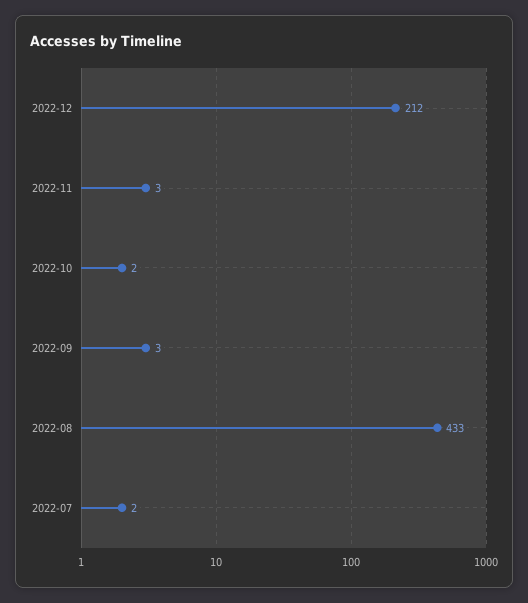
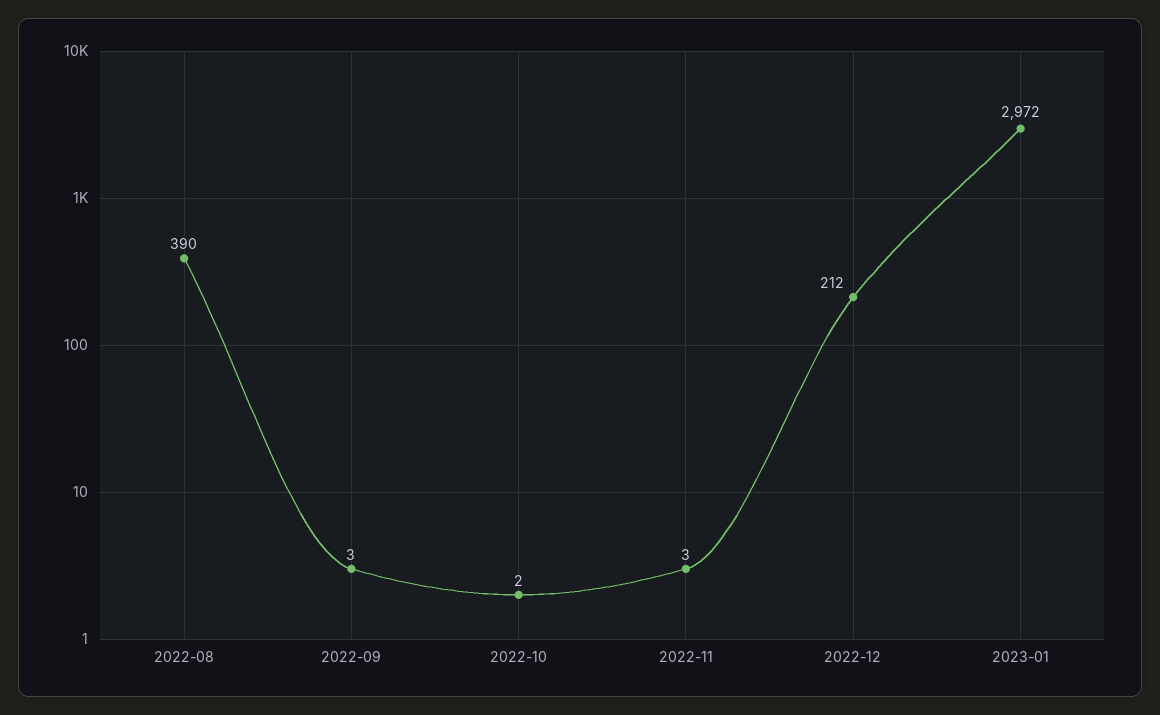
2022-08: 433 -> 390
2022-07: 2 -> none
2023-01: none -> 2972

